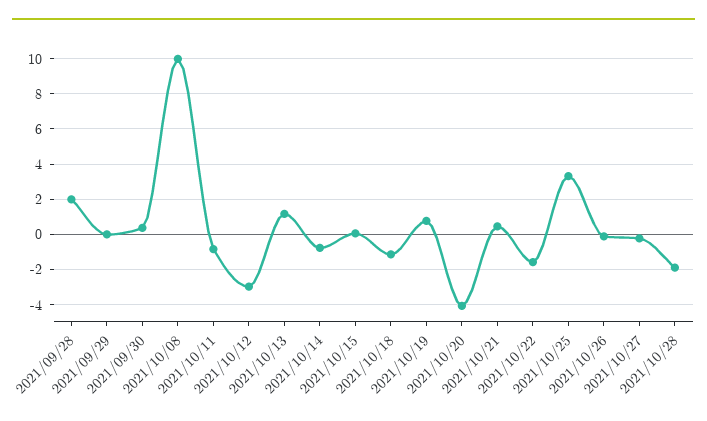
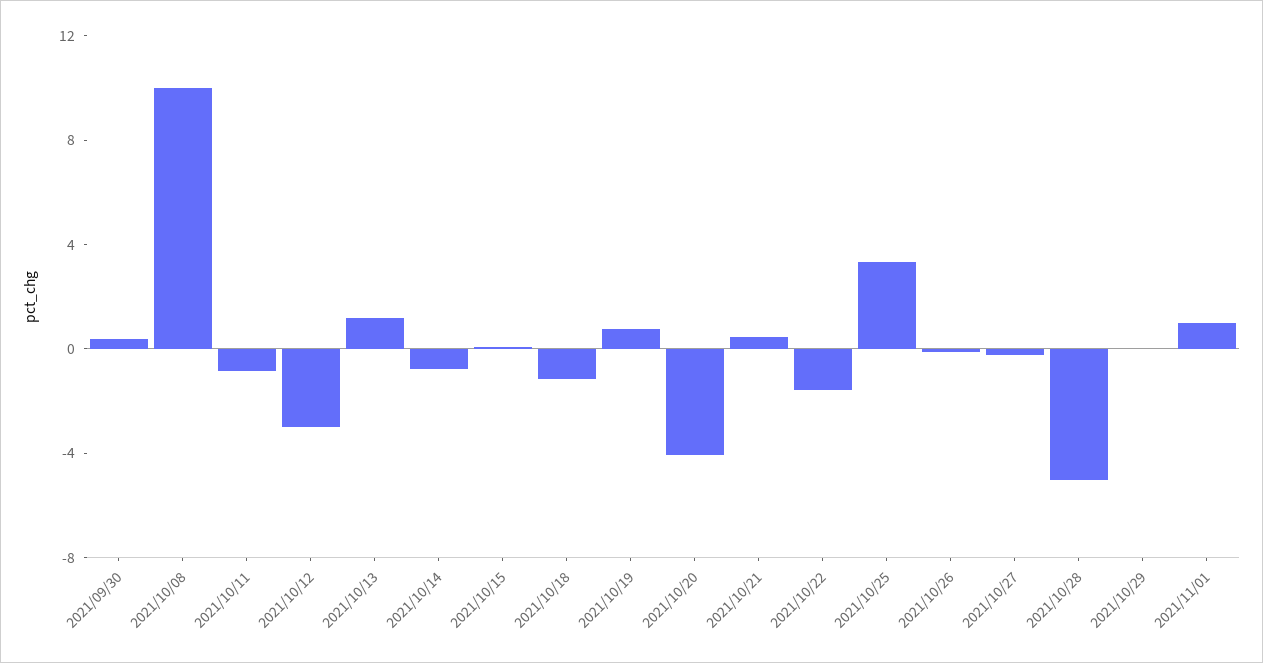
2021/09/28: 2 -> none
2021/09/29: 0 -> none
2021/10/28: -2 -> -5
2021/10/29: none -> 0
2021/11/01: none -> 1

